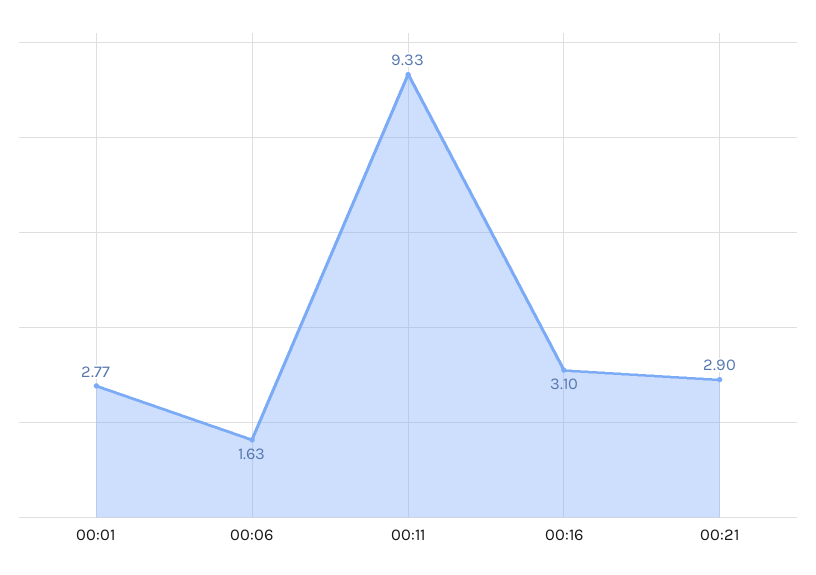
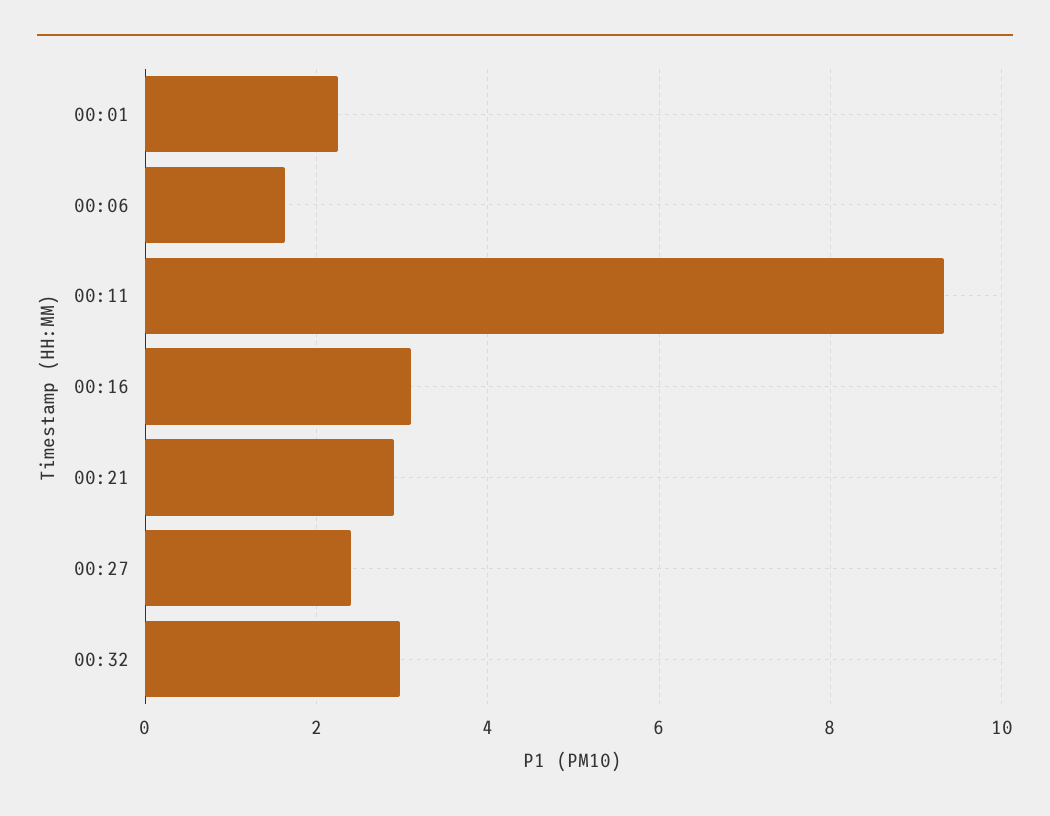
00:01: 2.77 -> 2.2
00:27: none -> 2.4
00:32: none -> 3

